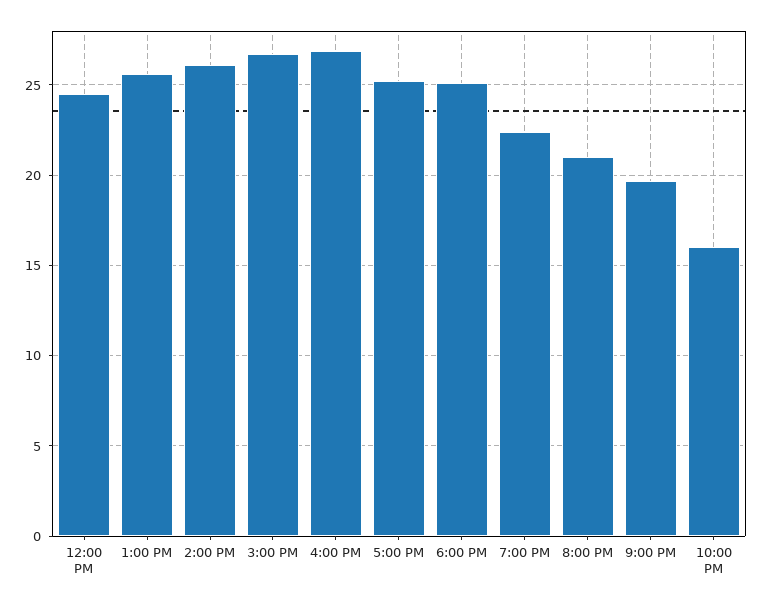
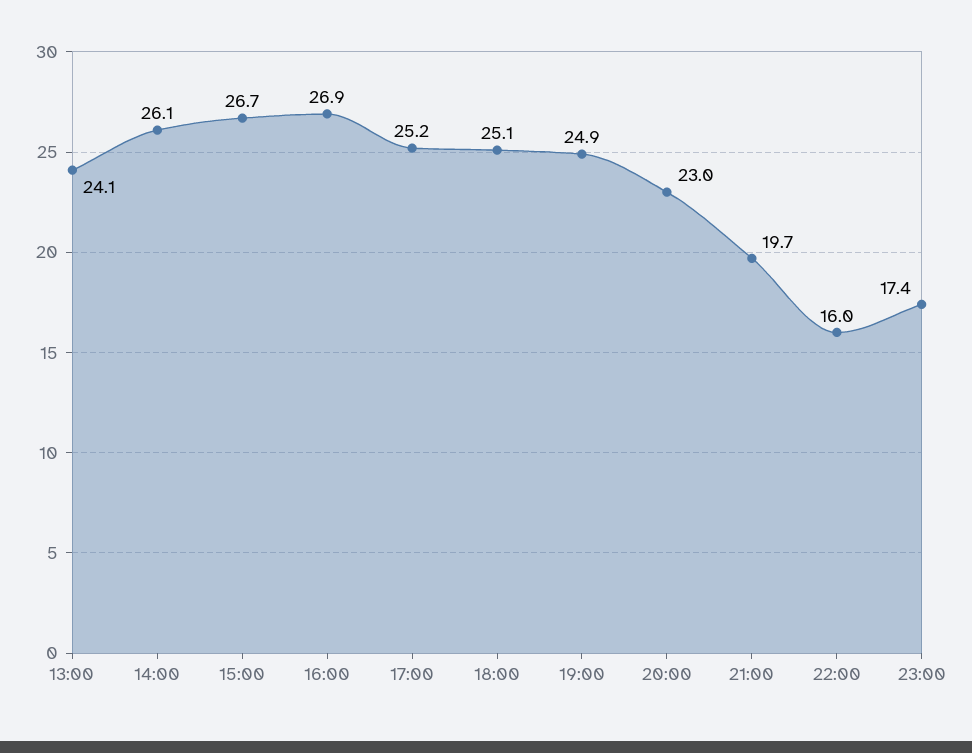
12:00 PM: 24.5 -> none
1:00 PM: 25.5 -> 24.1
7:00 PM: 22.5 -> 24.9
8:00 PM: 21 -> 23
23:00: none -> 17.4

